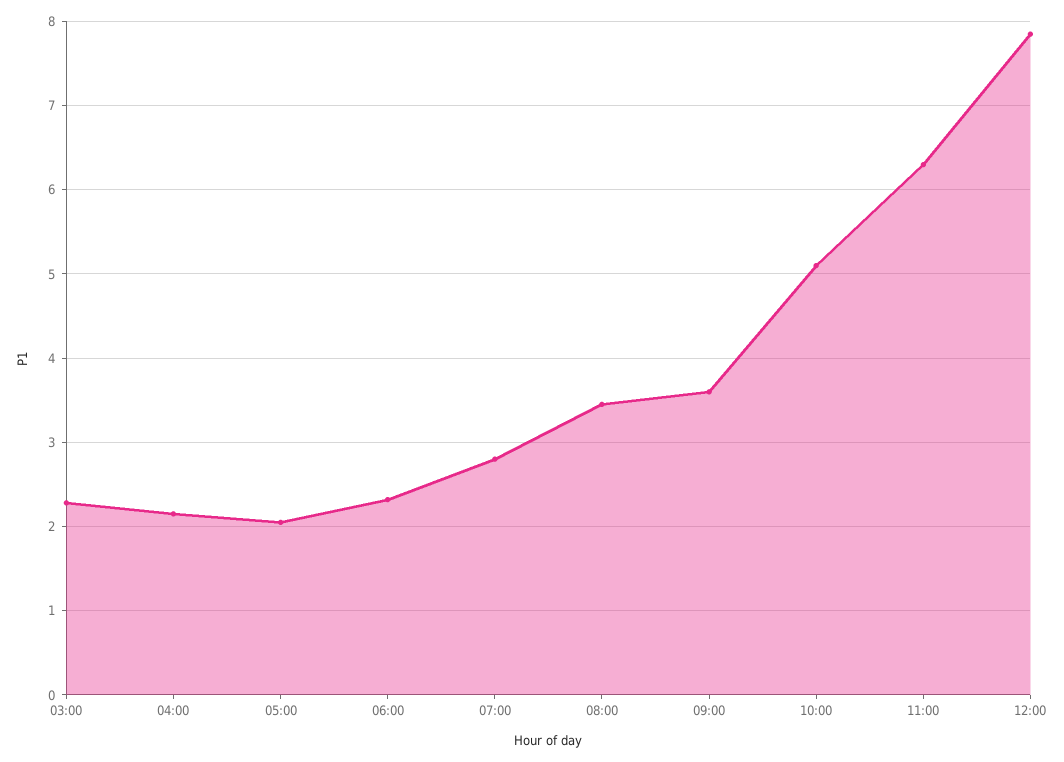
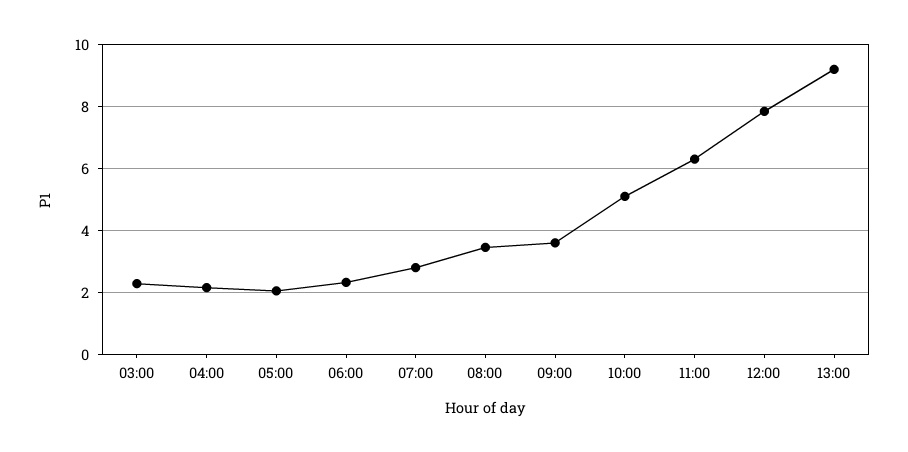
13:00: none -> 9.2

